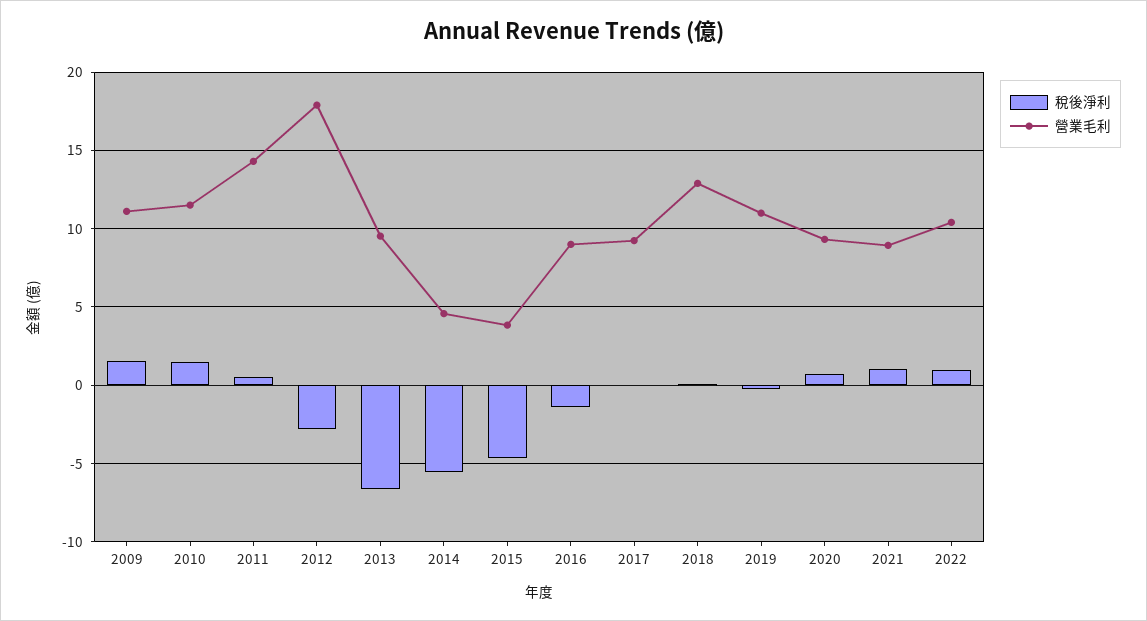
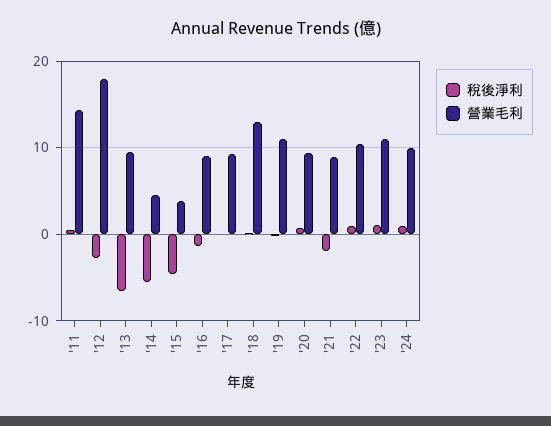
稅後淨利, 2009: 1.5 -> none
營業毛利, 2009: 11 -> none
稅後淨利, 2010: 1.5 -> none
營業毛利, 2010: 11.5 -> none
稅後淨利, 2021: 1 -> -2
稅後淨利, '23: none -> 1
營業毛利, '23: none -> 11
稅後淨利, '24: none -> 1
營業毛利, '24: none -> 10

